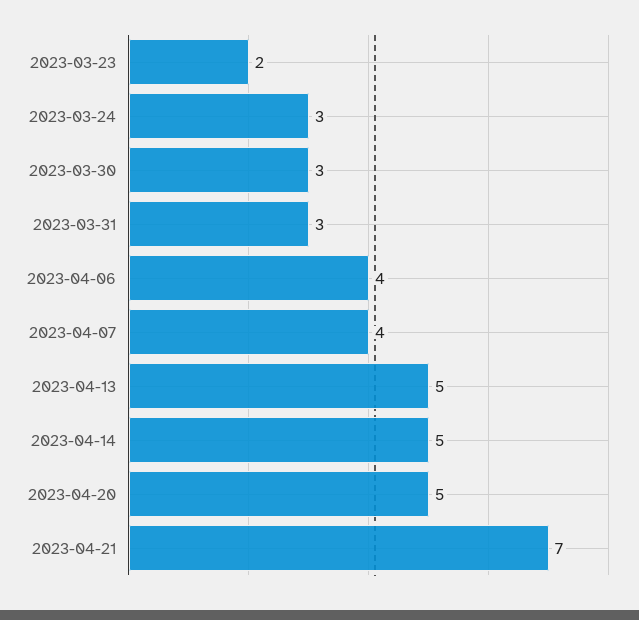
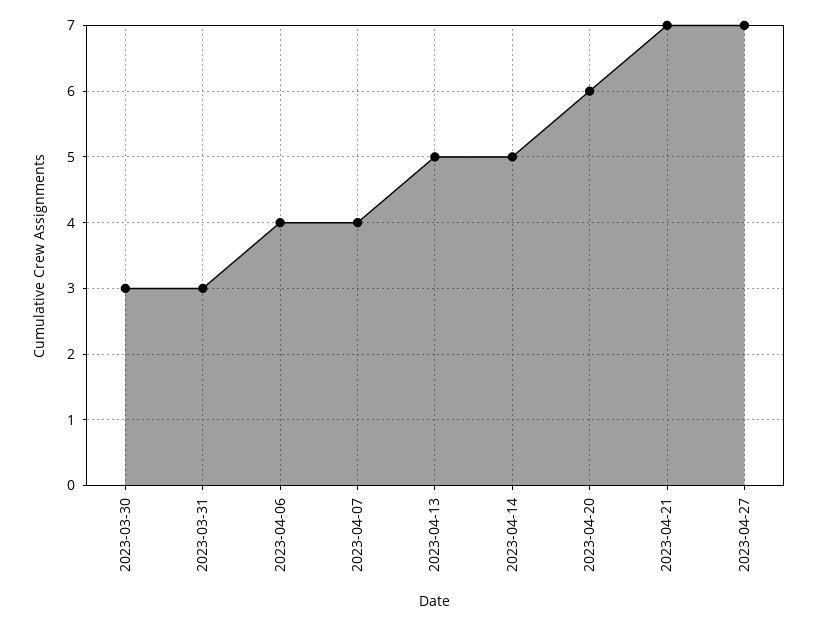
2023-03-23: 2 -> none
2023-03-24: 3 -> none
2023-04-20: 5 -> 6
2023-04-27: none -> 7

